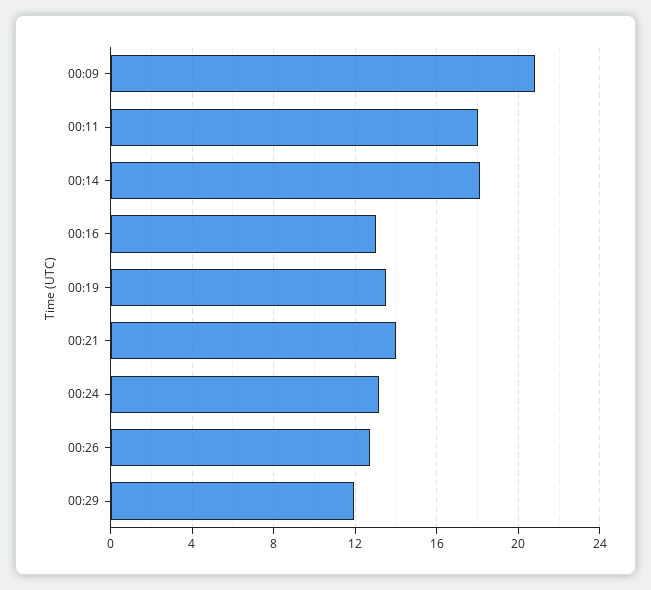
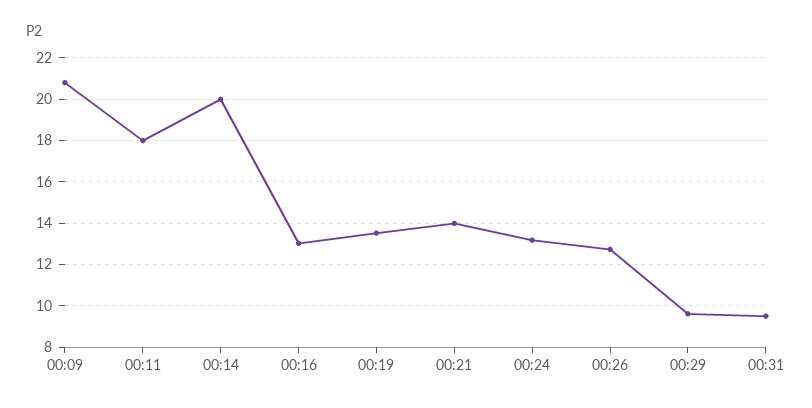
00:14: 18 -> 20
00:29: 12 -> 9.5
00:31: none -> 9.5

